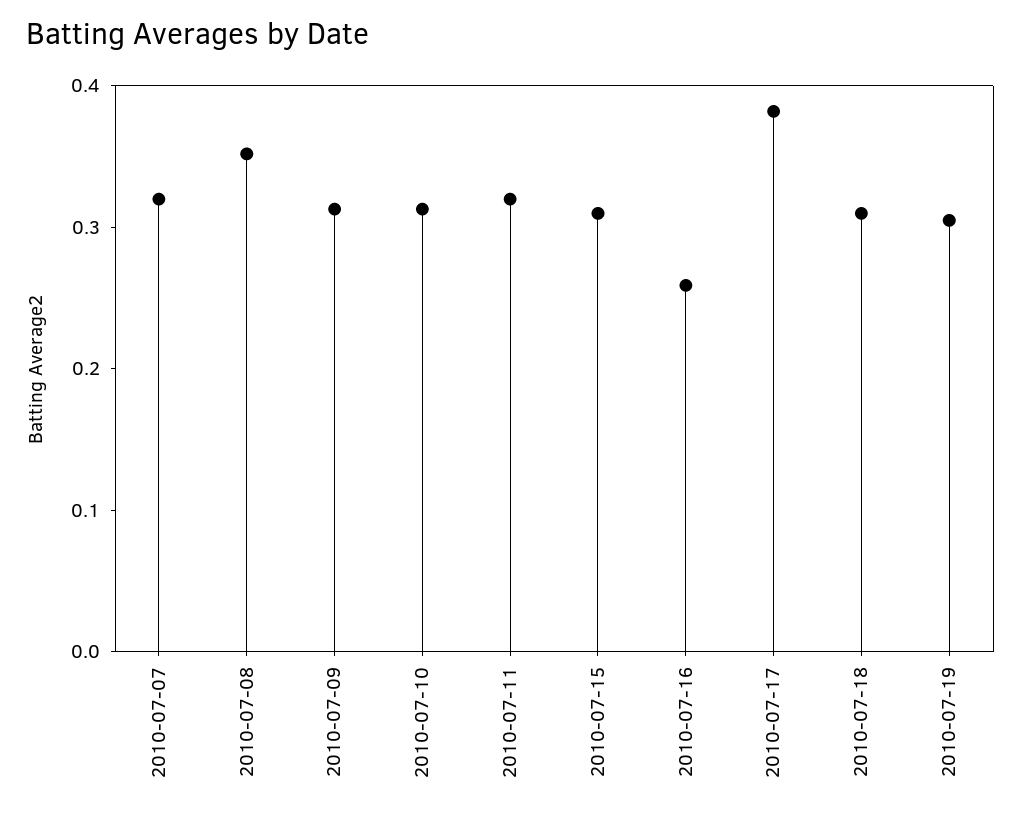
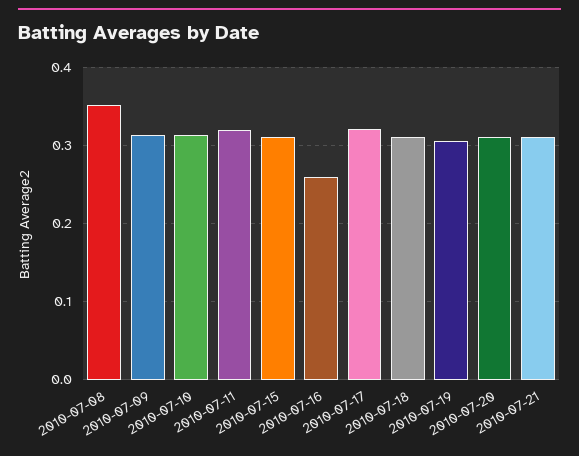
2010-07-07: 0.32 -> none
2010-07-17: 0.38 -> 0.32
2010-07-20: none -> 0.31
2010-07-21: none -> 0.31

